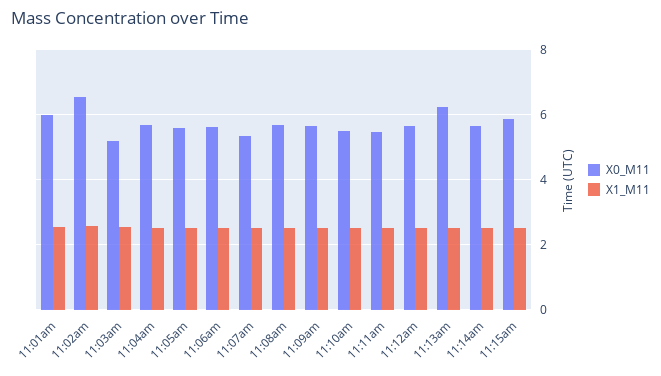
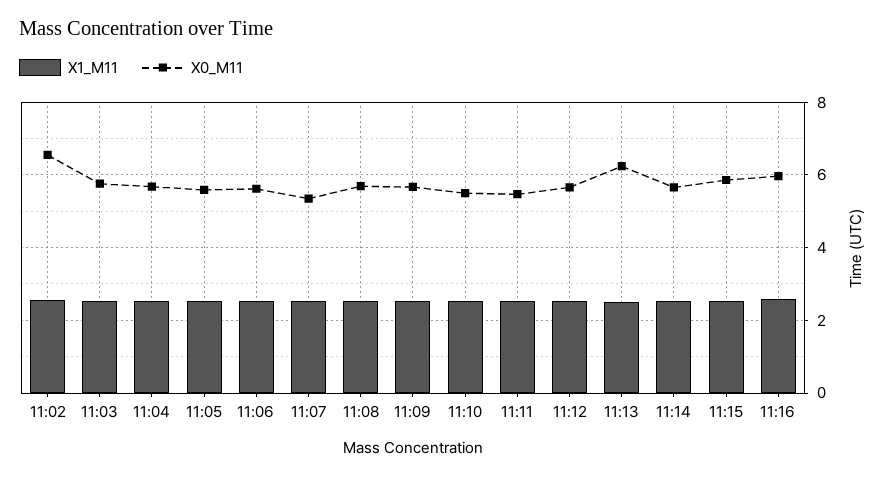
X0_M11, 11:01am: 6 -> none
X1_M11, 11:01am: 2.6 -> none
X0_M11, 11:03am: 5.2 -> 5.8
X1_M11, 11:16: none -> 2.6
X0_M11, 11:16: none -> 6

